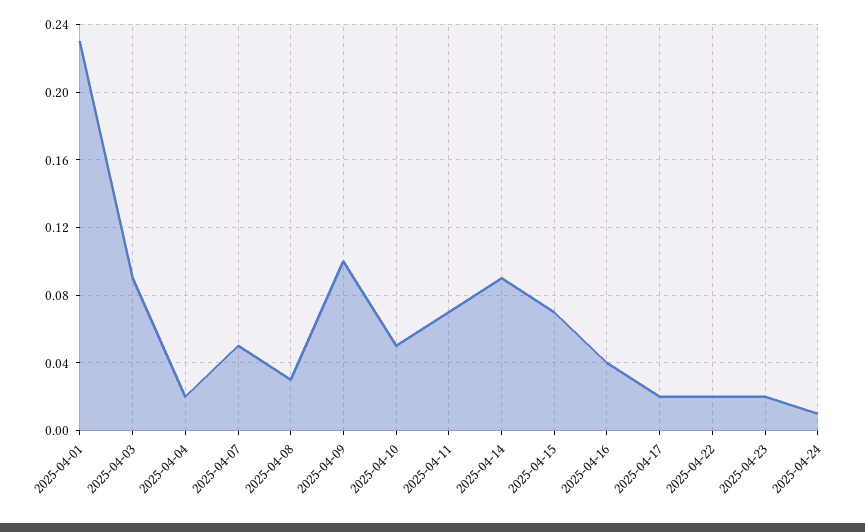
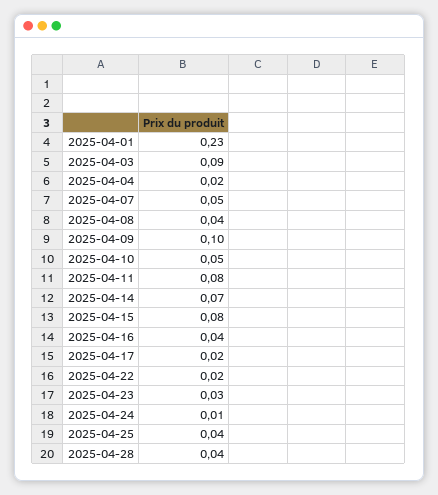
2025-04-08: 0.03 -> 0.04
2025-04-11: 0.07 -> 0.08
2025-04-14: 0.09 -> 0.07
2025-04-15: 0.07 -> 0.08
2025-04-23: 0.02 -> 0.03
2025-04-25: none -> 0.04
2025-04-28: none -> 0.04

